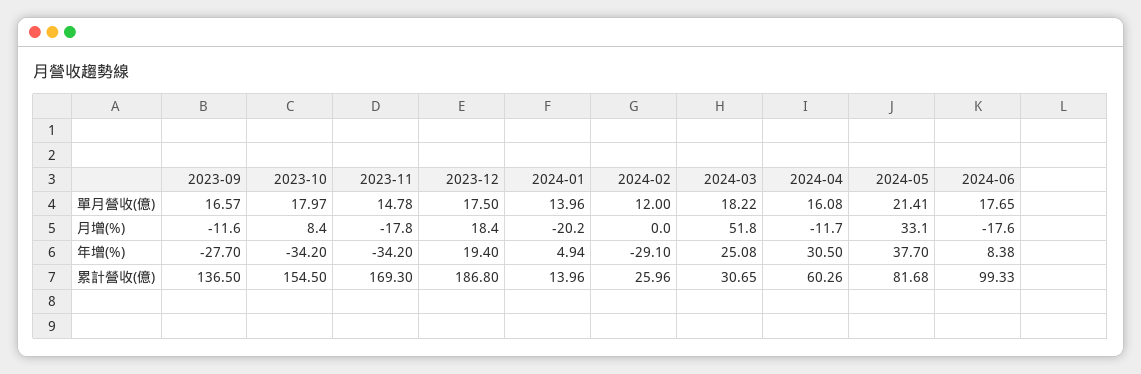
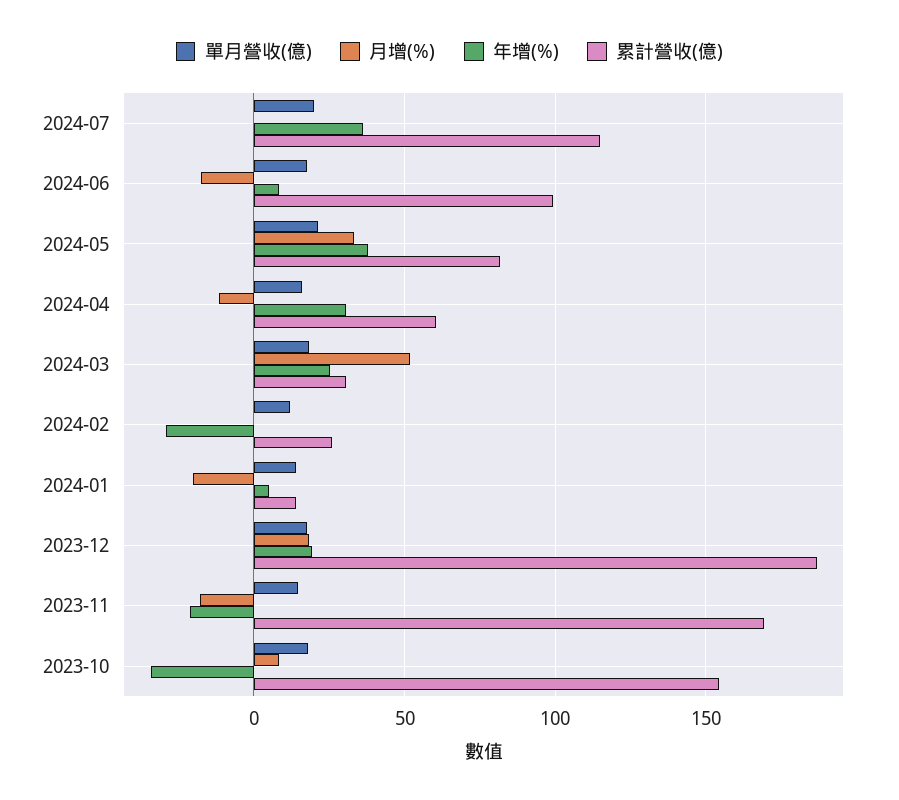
單月營收(億), 2023-09: 16.57 -> none
月增(%), 2023-09: -11.6 -> none
年增(%), 2023-09: -27.7 -> none
年增(%), 2023-11: -34.2 -> -20
累計營收(億), 2023-09: 136.5 -> none
單月營收(億), 2024-07: none -> 20
月增(%), 2024-07: none -> 0
年增(%), 2024-07: none -> 35
累計營收(億), 2024-07: none -> 115

